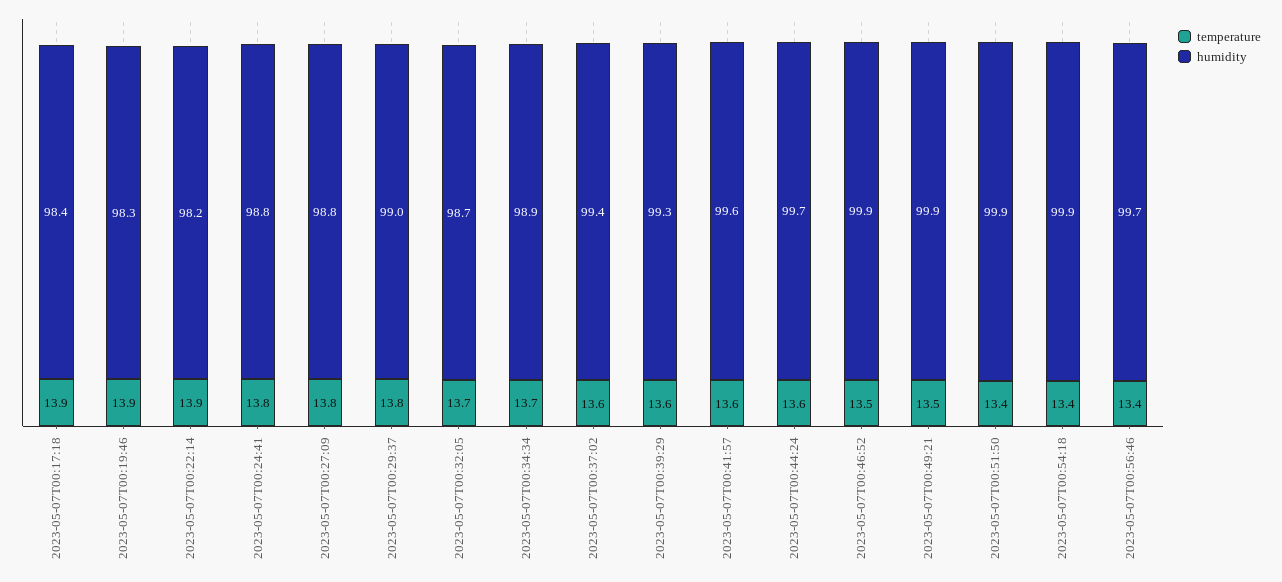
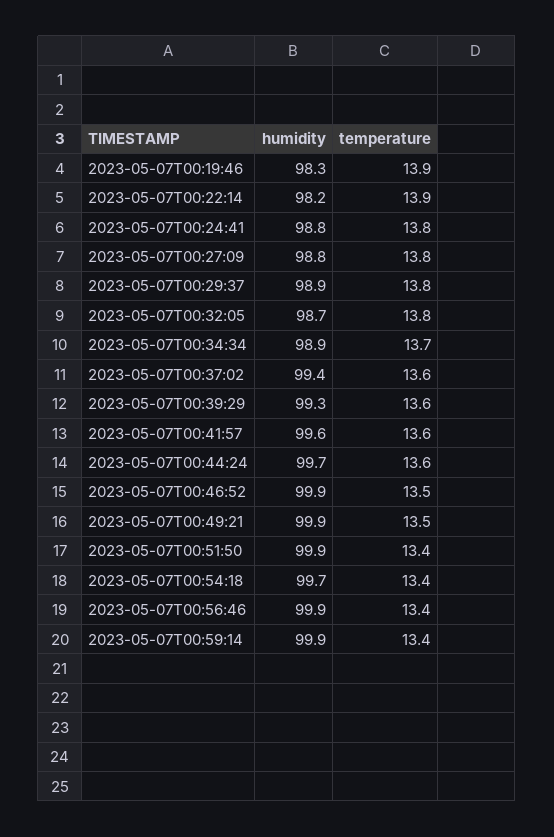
temperature, 2023-05-07T00:17:18: 13.9 -> none
humidity, 2023-05-07T00:17:18: 98.4 -> none
humidity, 2023-05-07T00:29:37: 99 -> 98.9
temperature, 2023-05-07T00:32:05: 13.7 -> 13.8
humidity, 2023-05-07T00:54:18: 99.9 -> 99.7
humidity, 2023-05-07T00:56:46: 99.7 -> 99.9
humidity, 2023-05-07T00:59:14: none -> 99.9
temperature, 2023-05-07T00:59:14: none -> 13.4

